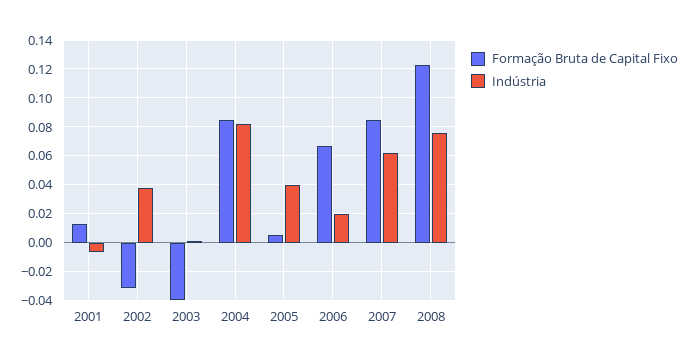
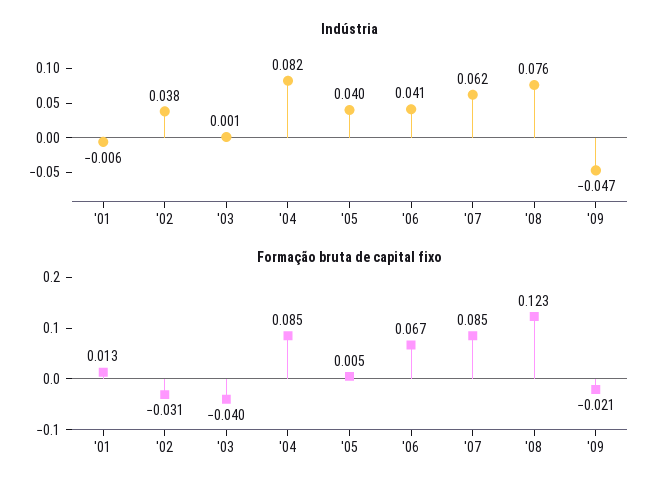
Indústria, 2006: 0.02 -> 0.041
Indústria, '09: none -> -0.047
Formação Bruta de Capital Fixo, '09: none -> -0.021

